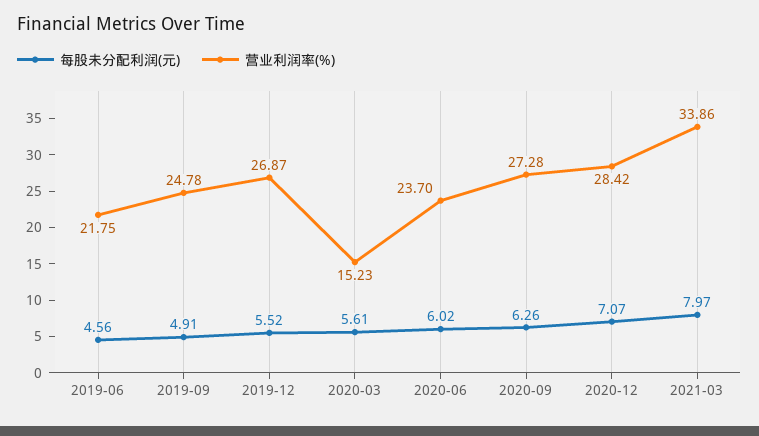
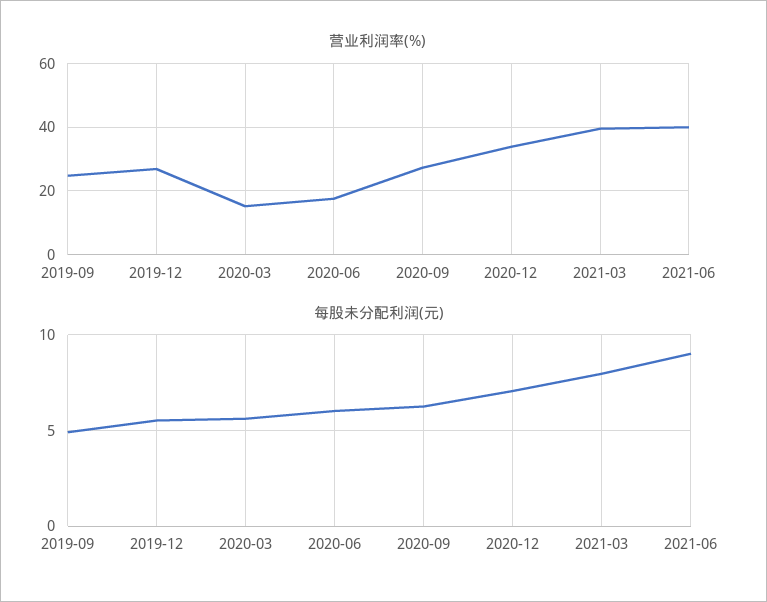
每股未分配利润(元), 2019-06: 4.56 -> none
营业利润率(%), 2019-06: 21.75 -> none
营业利润率(%), 2020-06: 23.7 -> 18
营业利润率(%), 2020-12: 28.42 -> 34
营业利润率(%), 2021-03: 33.86 -> 40
营业利润率(%), 2021-06: none -> 40
每股未分配利润(元), 2021-06: none -> 9

